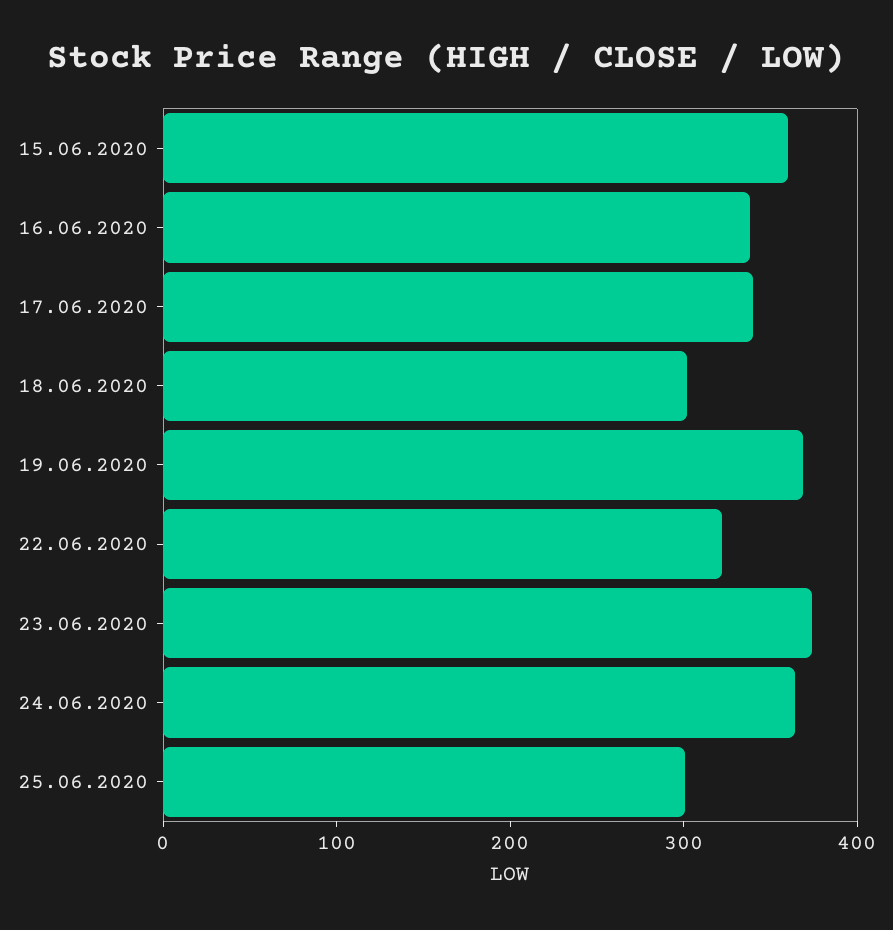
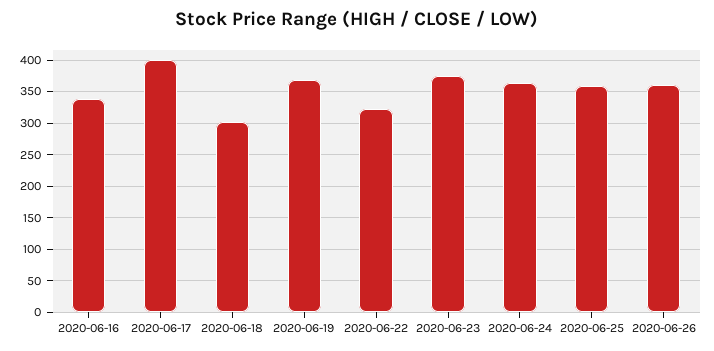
15.06.2020: 360 -> none
17.06.2020: 340 -> 400
25.06.2020: 300 -> 360
2020-06-26: none -> 360

